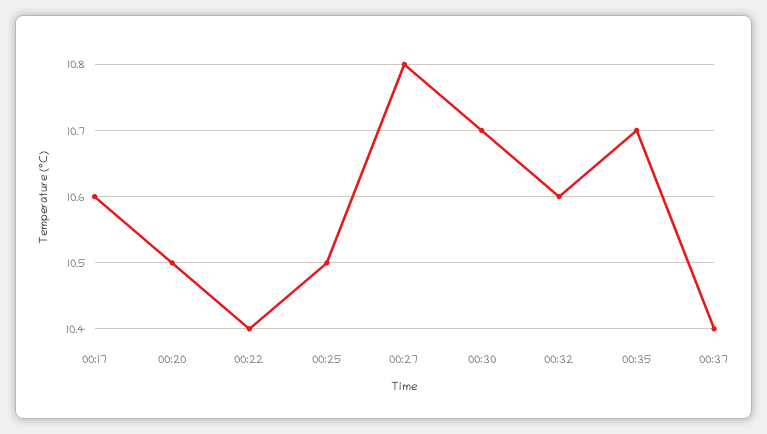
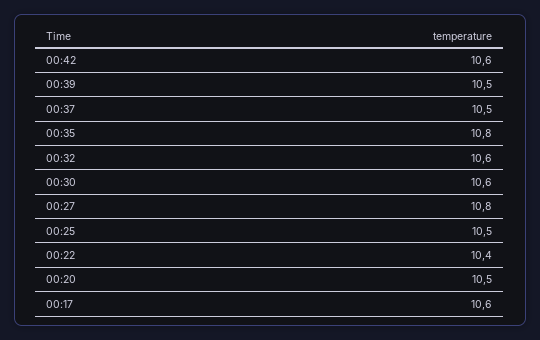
00:30: 10.7 -> 10.6
00:35: 10.7 -> 10.8
00:37: 10.4 -> 10.5
00:42: none -> 10.6
00:39: none -> 10.5

